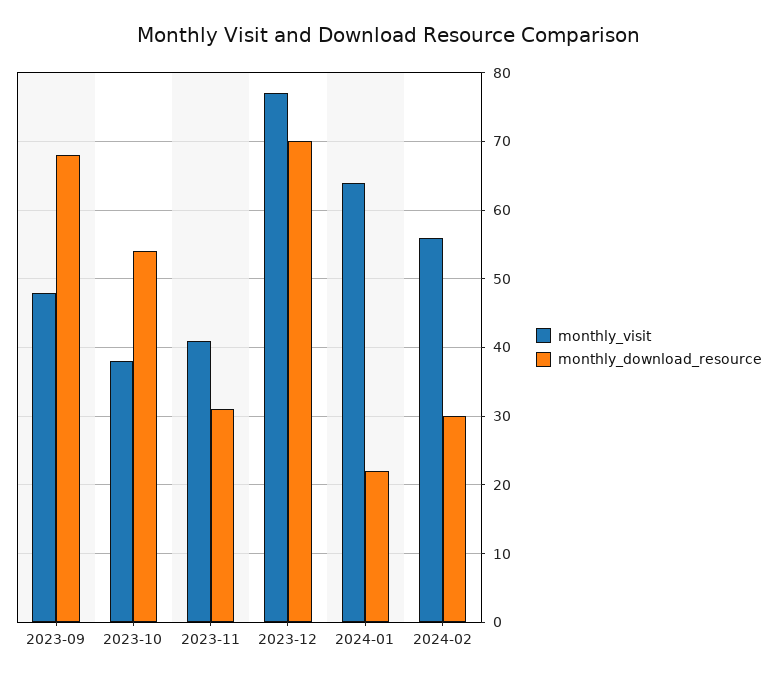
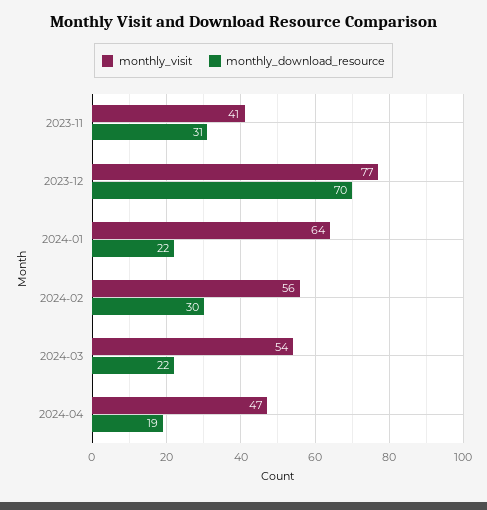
monthly_visit, 2023-09: 48 -> none
monthly_download_resource, 2023-09: 68 -> none
monthly_visit, 2023-10: 38 -> none
monthly_download_resource, 2023-10: 54 -> none
monthly_visit, 2024-03: none -> 54
monthly_download_resource, 2024-03: none -> 22
monthly_visit, 2024-04: none -> 47
monthly_download_resource, 2024-04: none -> 19

